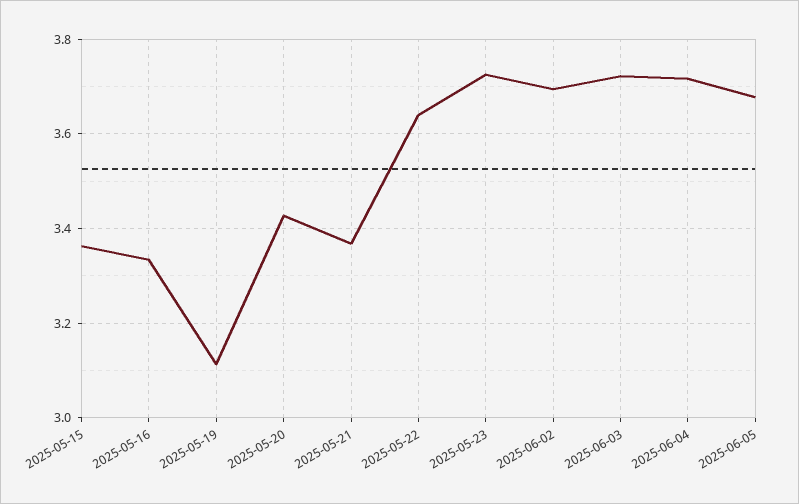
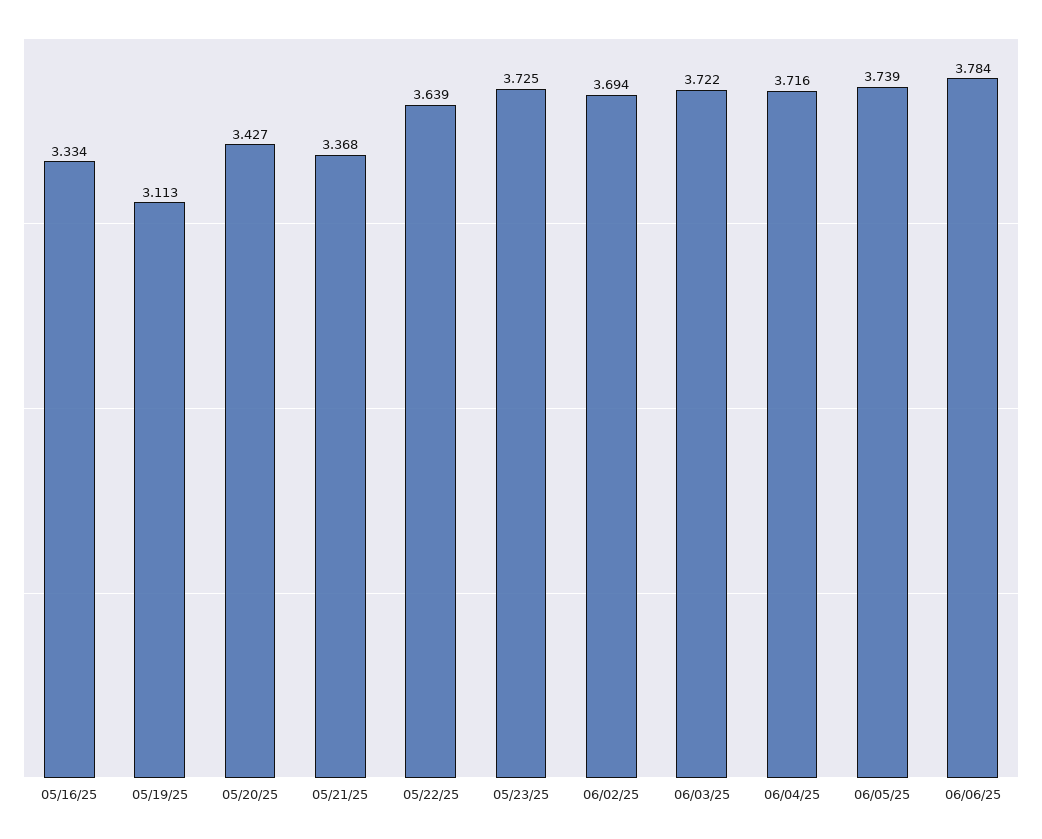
2025-05-15: 3.36 -> none
2025-06-05: 3.68 -> 3.739
06/06/25: none -> 3.784

